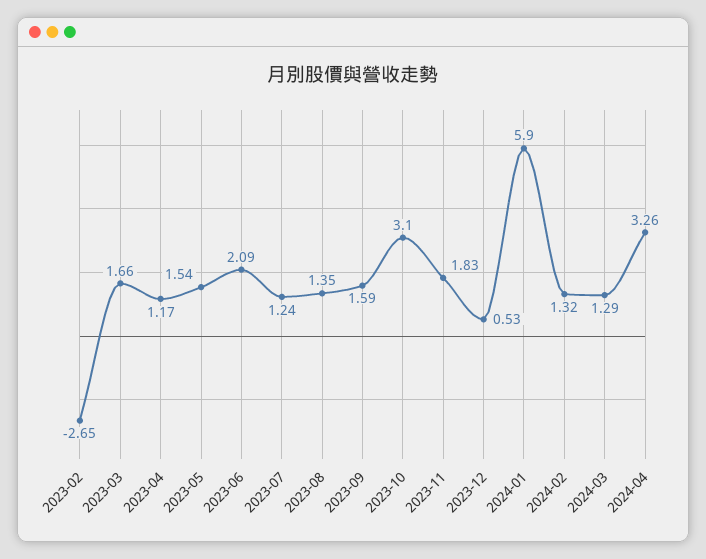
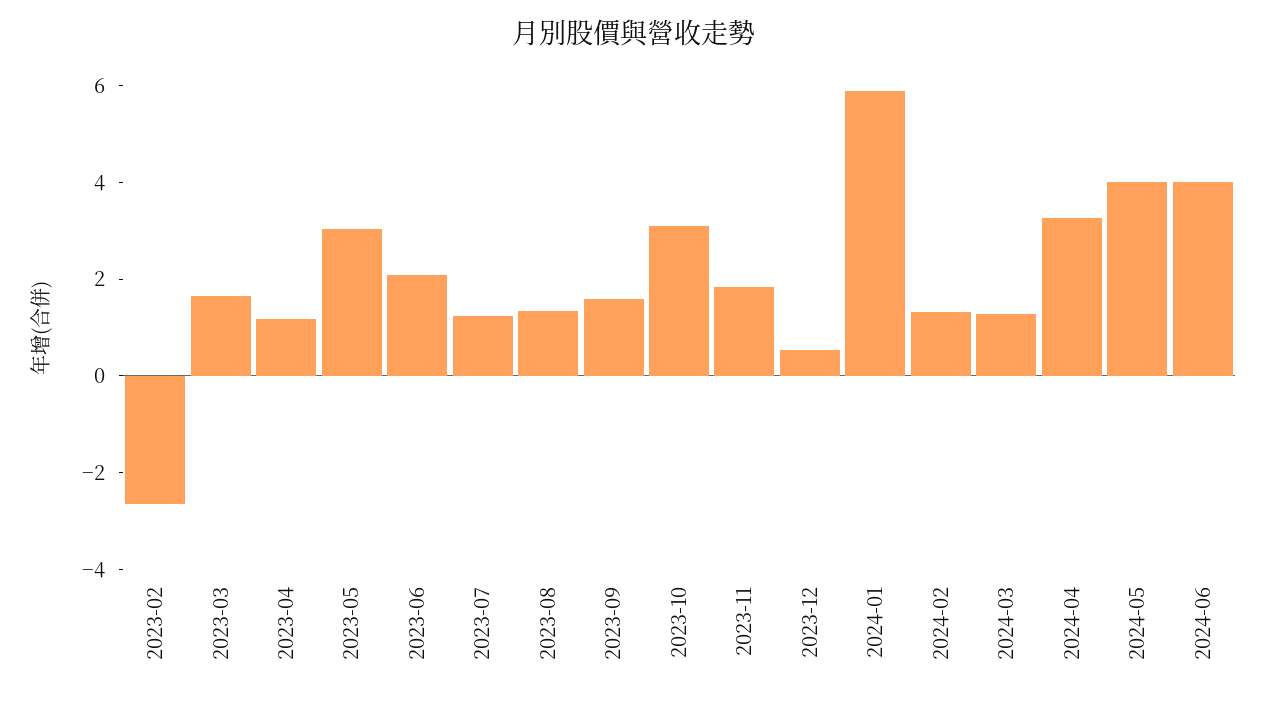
2023-05: 1.54 -> 3
2024-05: none -> 4
2024-06: none -> 4

